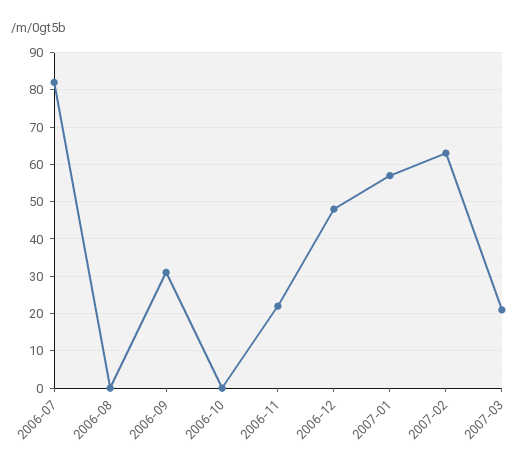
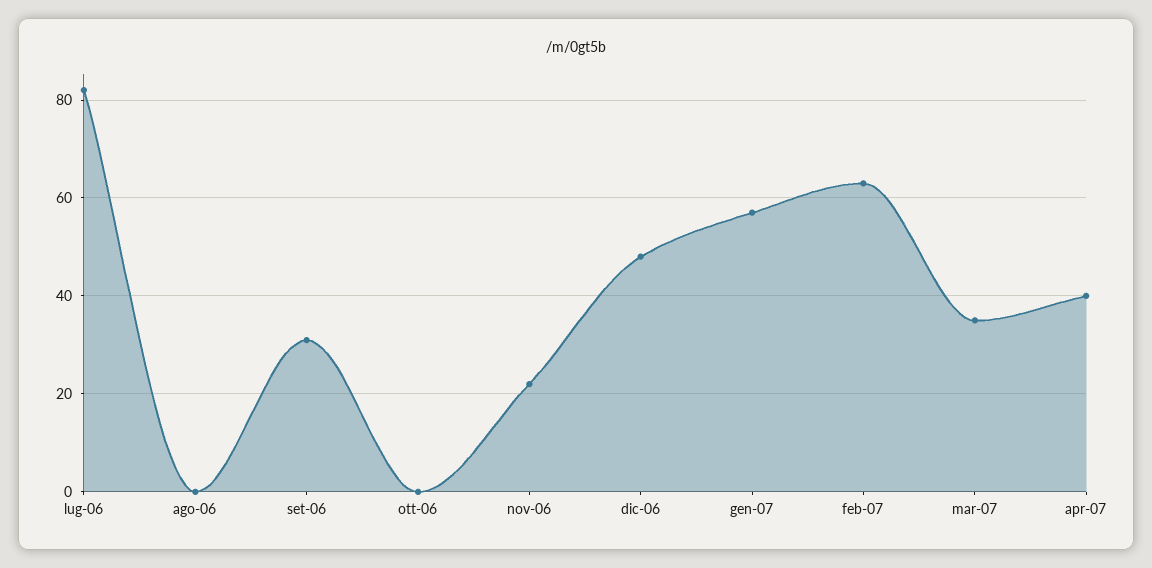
2007-03: 20 -> 35
apr-07: none -> 40

